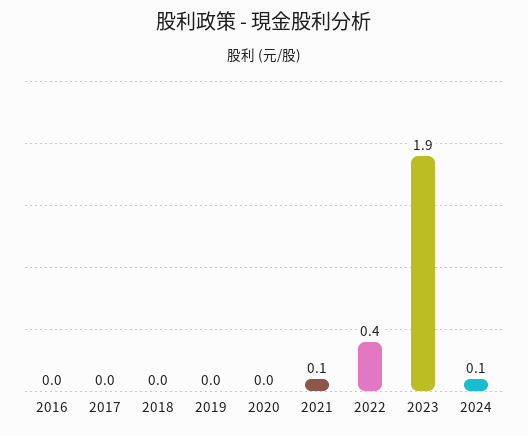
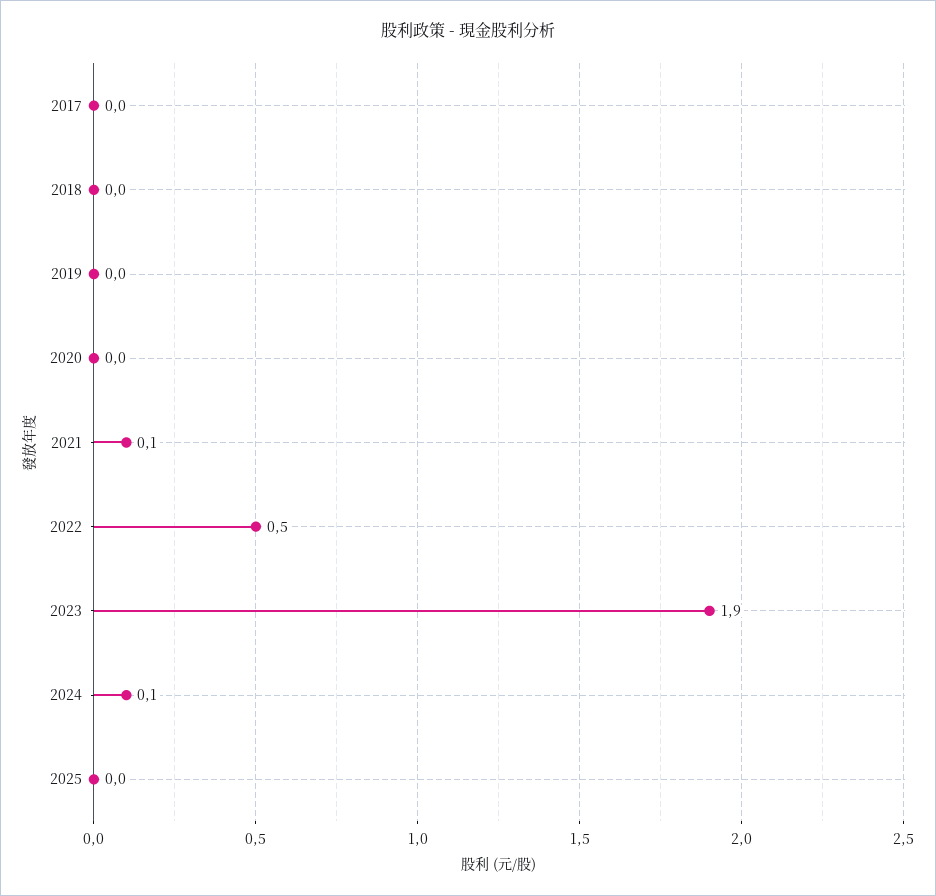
2016: 0 -> none
2022: 0.4 -> 0.5
2025: none -> 0

